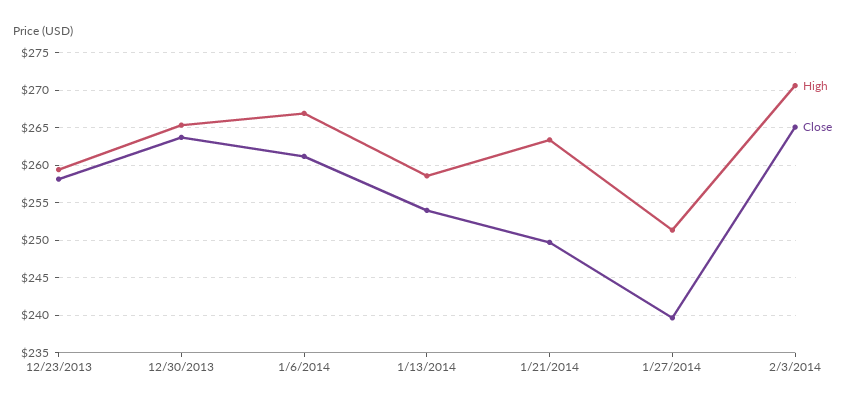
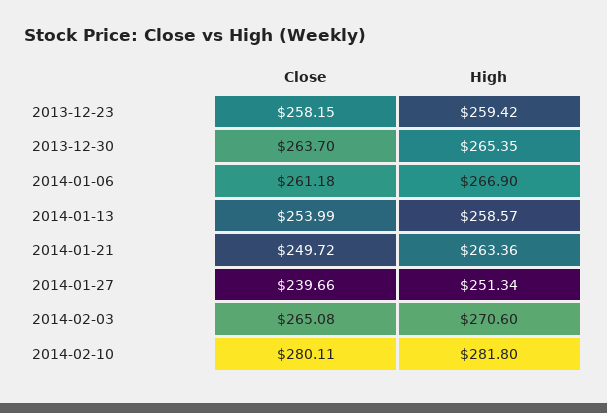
Close, 2014-02-10: none -> 280.11
High, 2014-02-10: none -> 281.8

